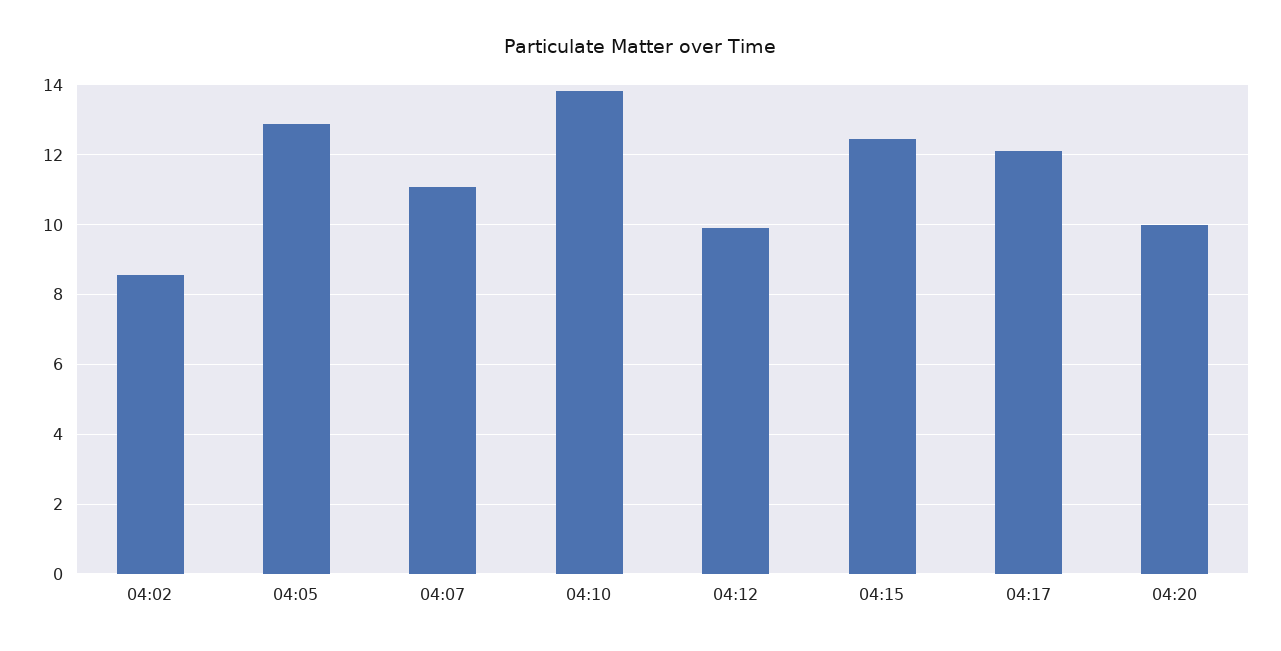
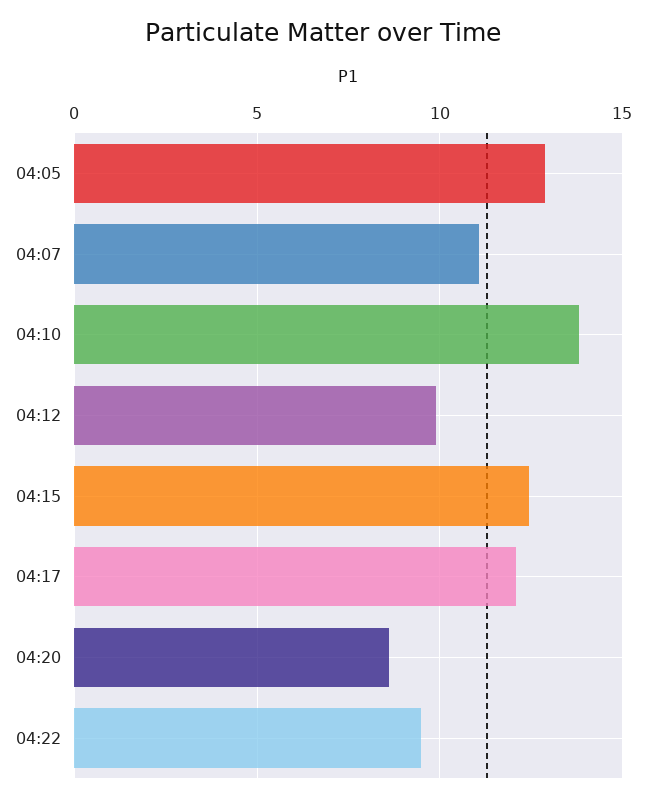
04:02: 8.6 -> none
04:20: 10 -> 8.5
04:22: none -> 9.5

